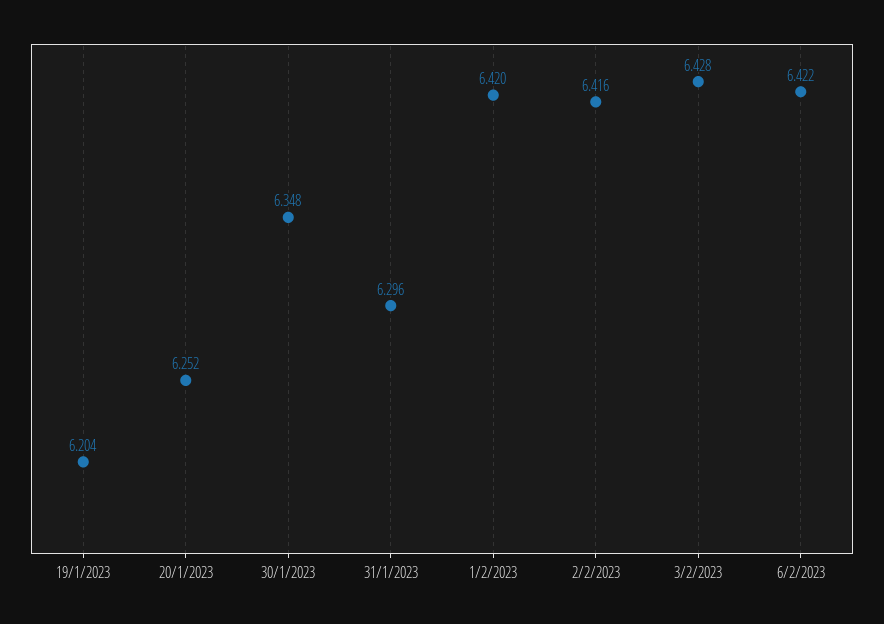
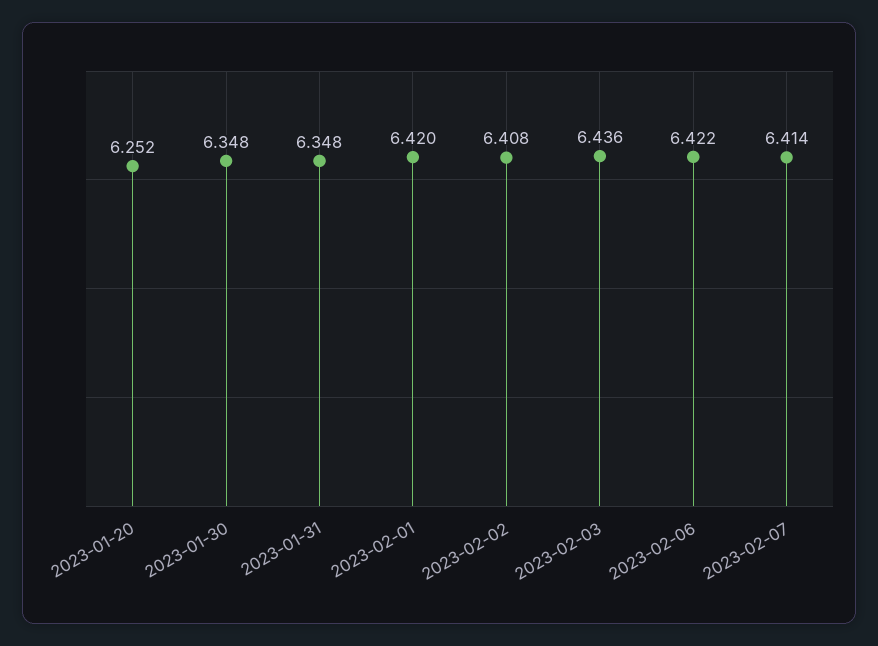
19/1/2023: 6.204 -> none
31/1/2023: 6.296 -> 6.348
2/2/2023: 6.416 -> 6.408
3/2/2023: 6.428 -> 6.436
2023-02-07: none -> 6.414

